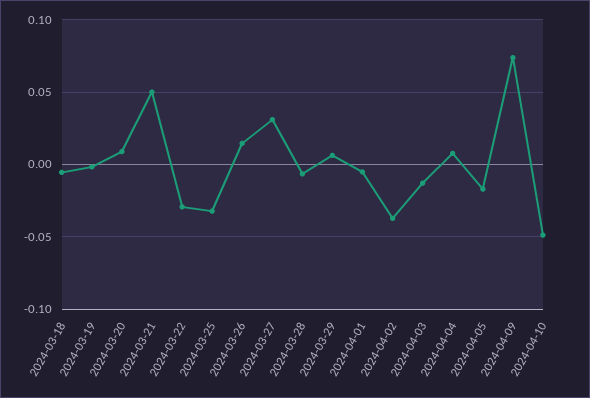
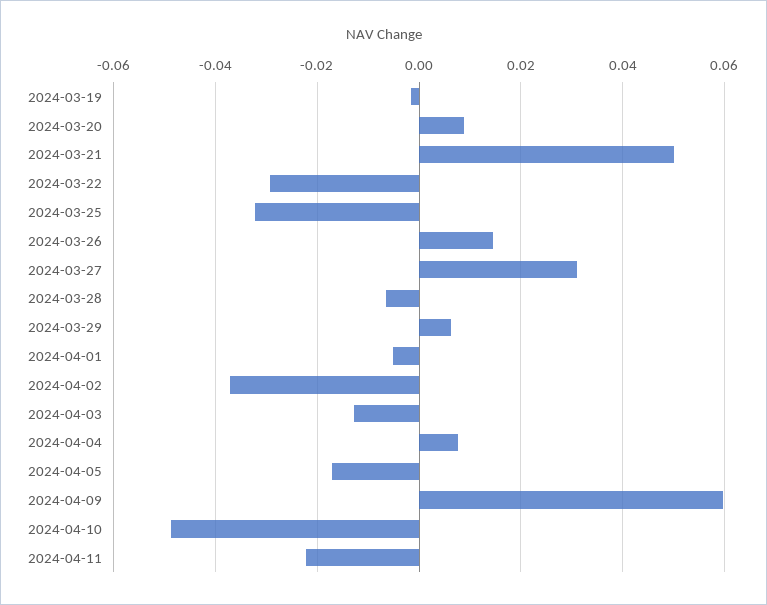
2024-03-18: -0.005 -> none
2024-04-09: 0.075 -> 0.06
2024-04-11: none -> -0.022

